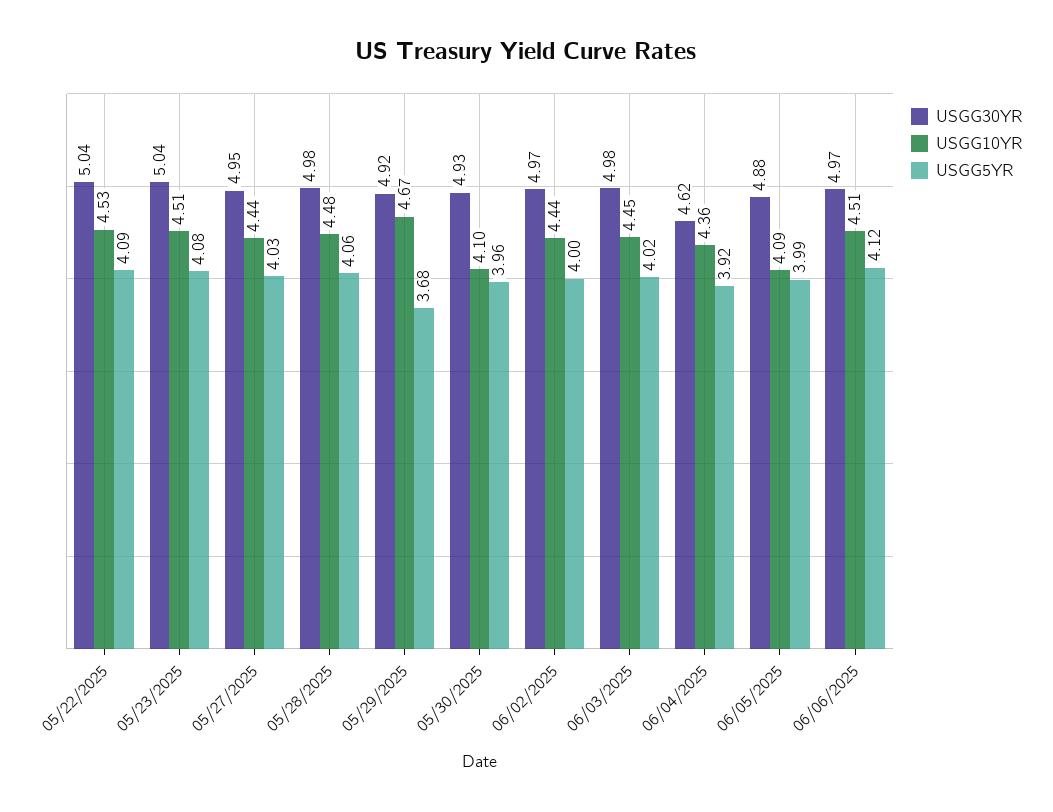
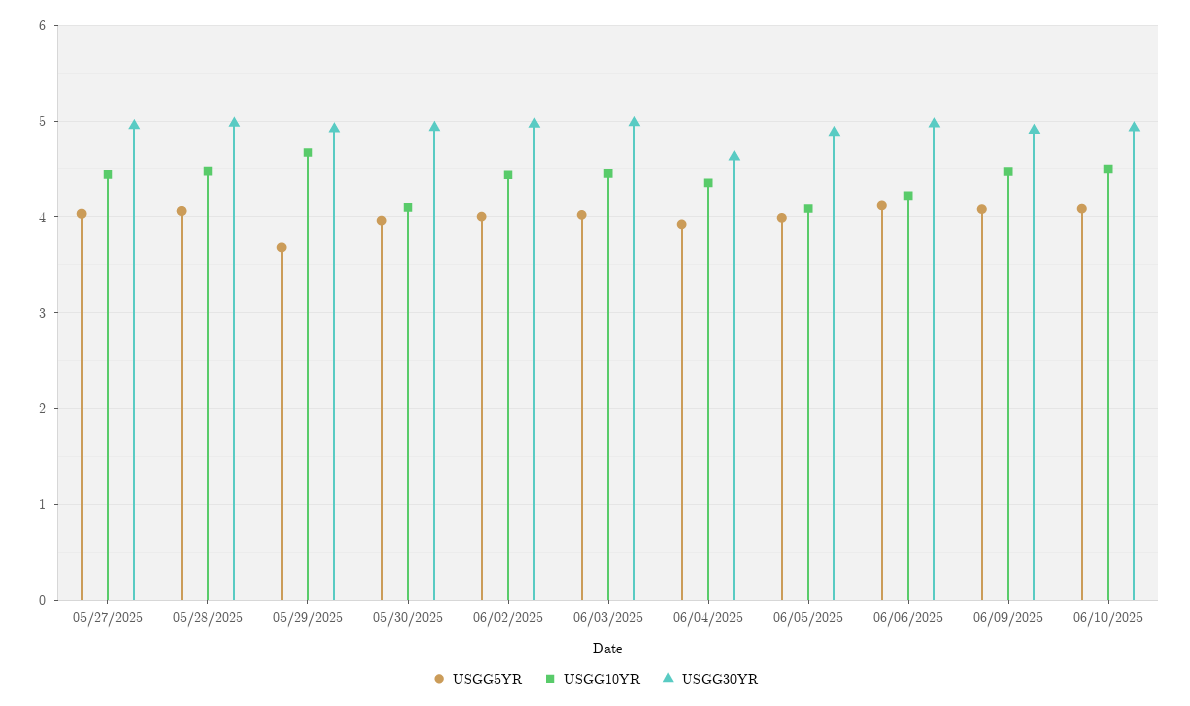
USGG30YR, 05/22/2025: 5.04 -> none
USGG10YR, 05/22/2025: 4.53 -> none
USGG5YR, 05/22/2025: 4.09 -> none
USGG30YR, 05/23/2025: 5.04 -> none
USGG10YR, 05/23/2025: 4.51 -> none
USGG5YR, 05/23/2025: 4.08 -> none
USGG10YR, 06/06/2025: 4.51 -> 4.2
USGG5YR, 06/09/2025: none -> 4.1
USGG10YR, 06/09/2025: none -> 4.5
USGG30YR, 06/09/2025: none -> 4.9
USGG5YR, 06/10/2025: none -> 4.1
USGG10YR, 06/10/2025: none -> 4.5
USGG30YR, 06/10/2025: none -> 4.9

